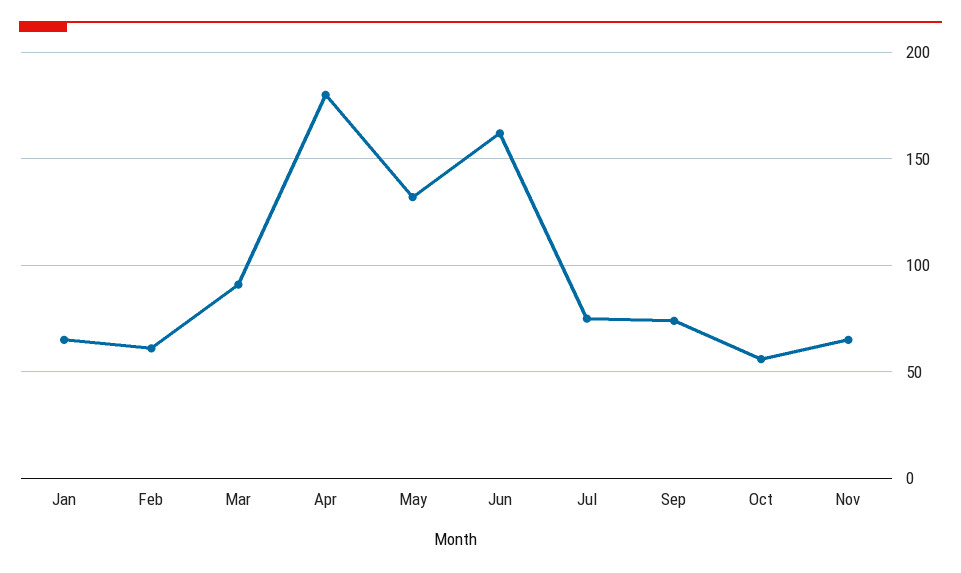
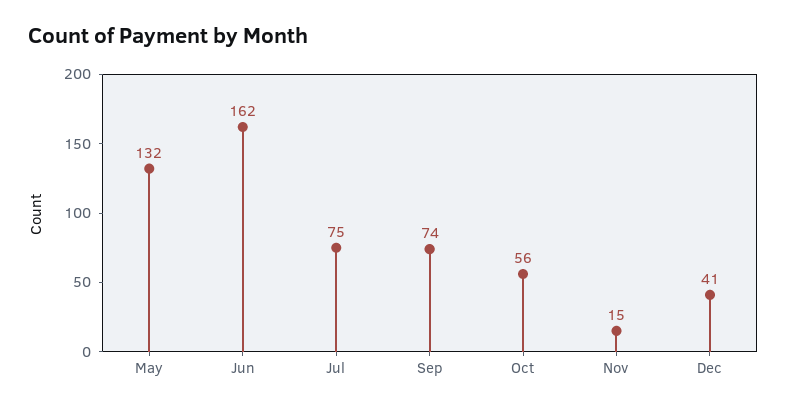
Jan: 65 -> none
Feb: 60 -> none
Mar: 90 -> none
Apr: 180 -> none
Nov: 65 -> 15
Dec: none -> 41

